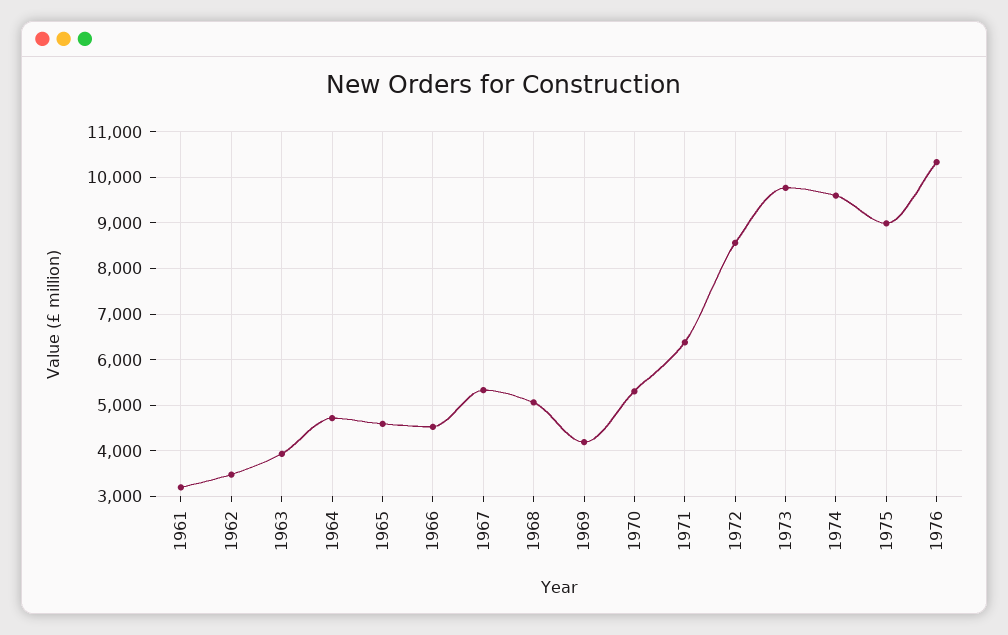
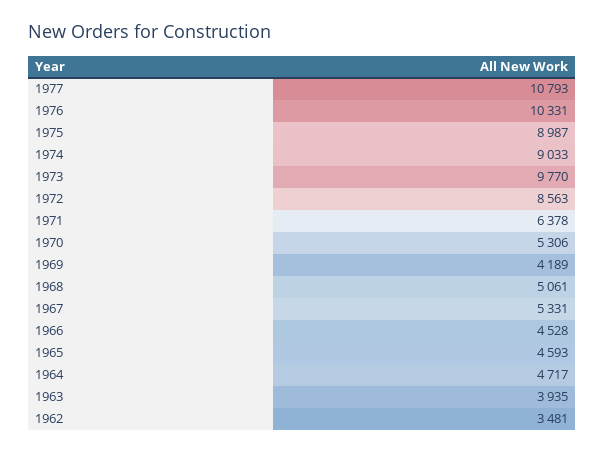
1961: 3200 -> none
1974: 9600 -> 9033
1977: none -> 10793

